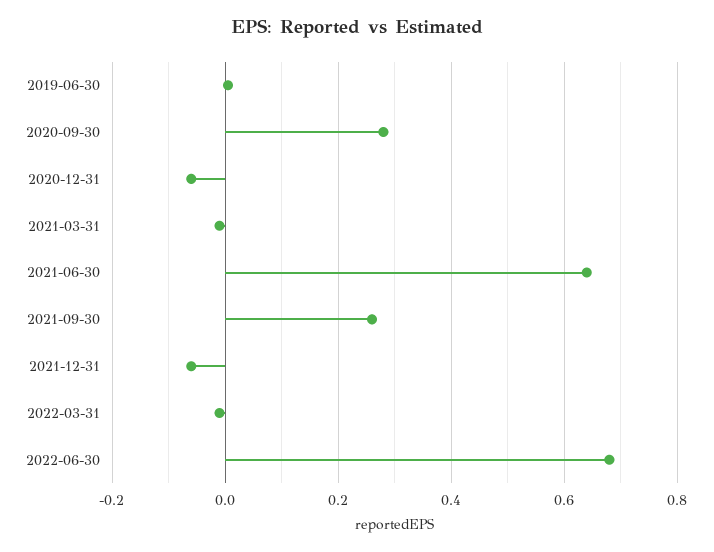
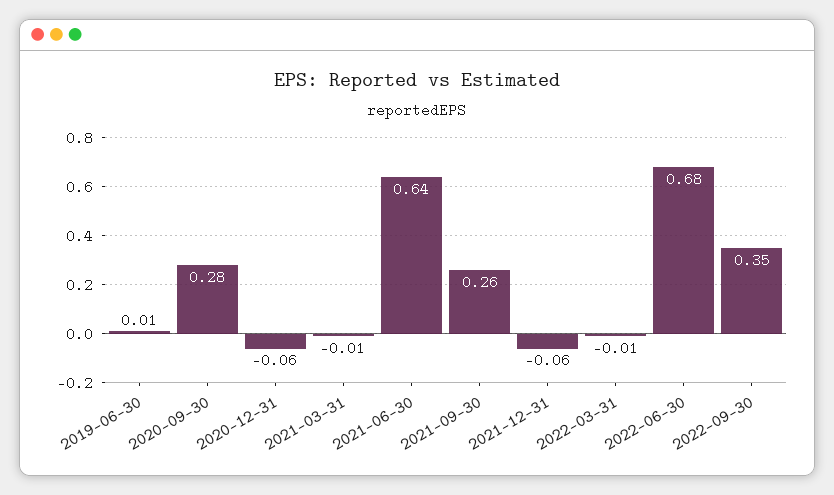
2022-09-30: none -> 0.35

